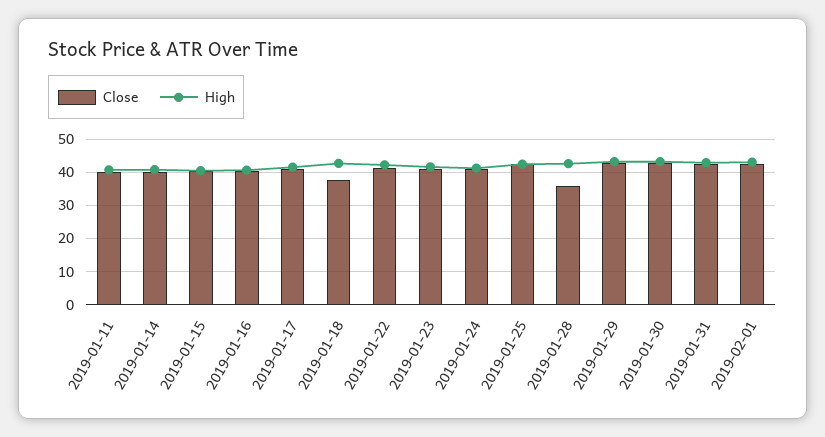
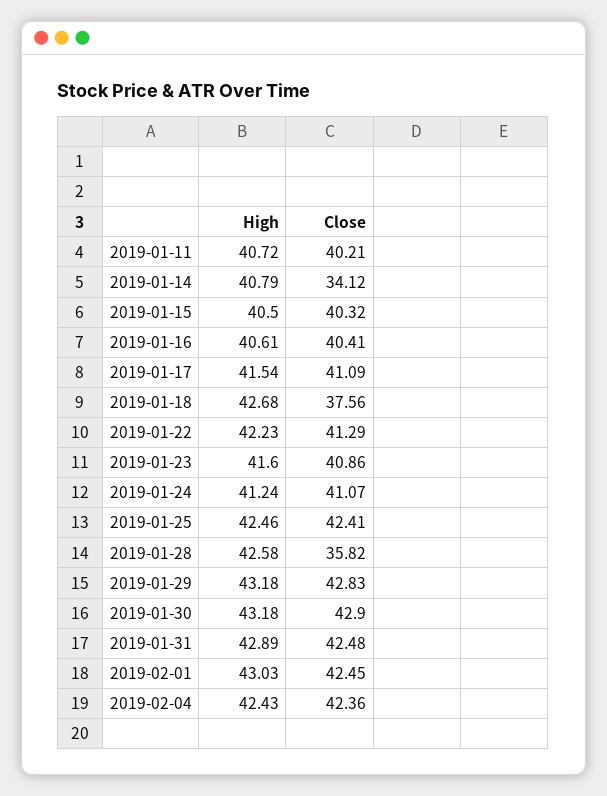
Close, 2019-01-14: 40 -> 34.12
High, 2019-02-04: none -> 42.43
Close, 2019-02-04: none -> 42.36

